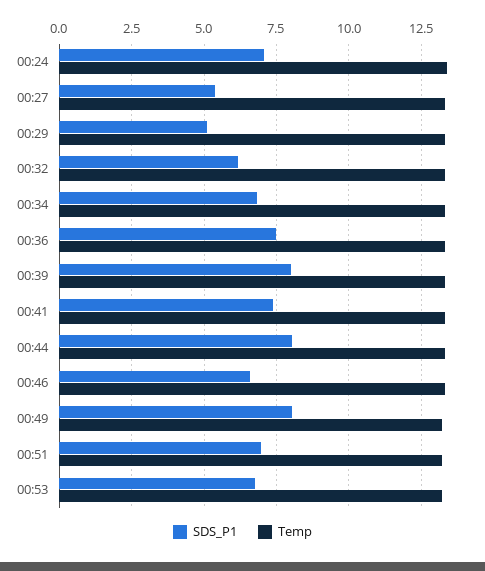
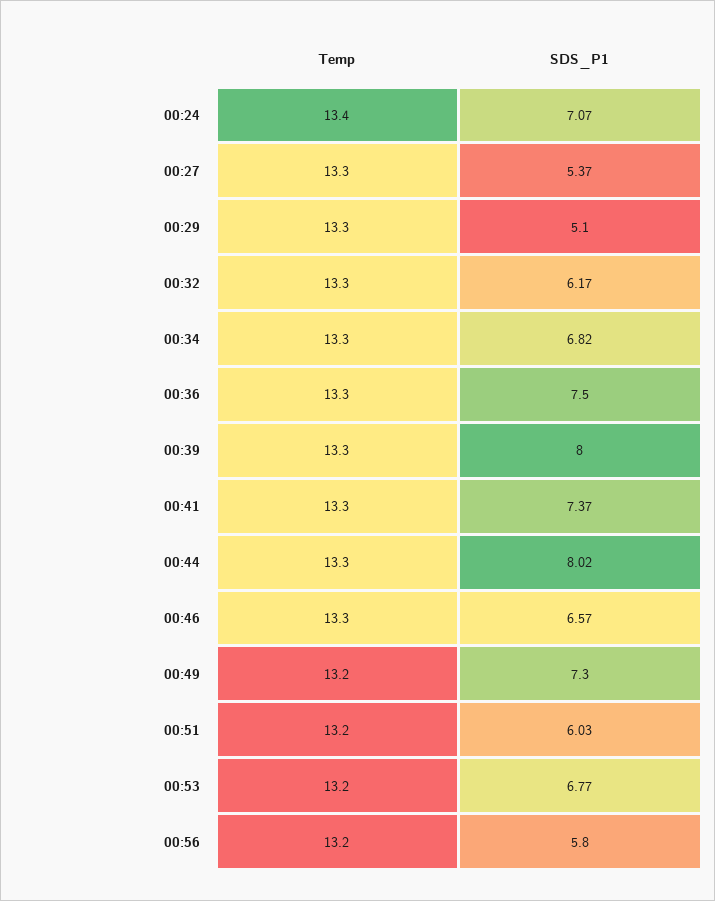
SDS_P1, 00:49: 8 -> 7.3
SDS_P1, 00:51: 7 -> 6.03
Temp, 00:56: none -> 13.2
SDS_P1, 00:56: none -> 5.8

